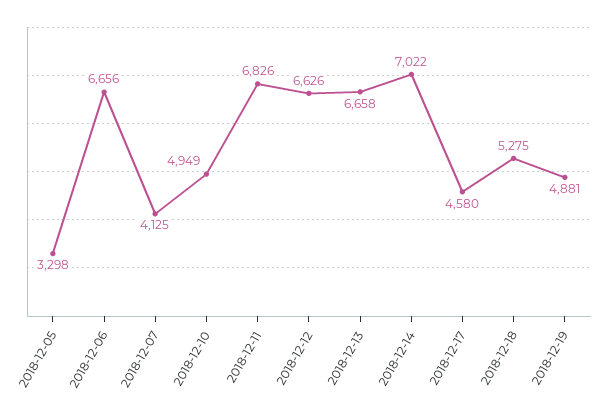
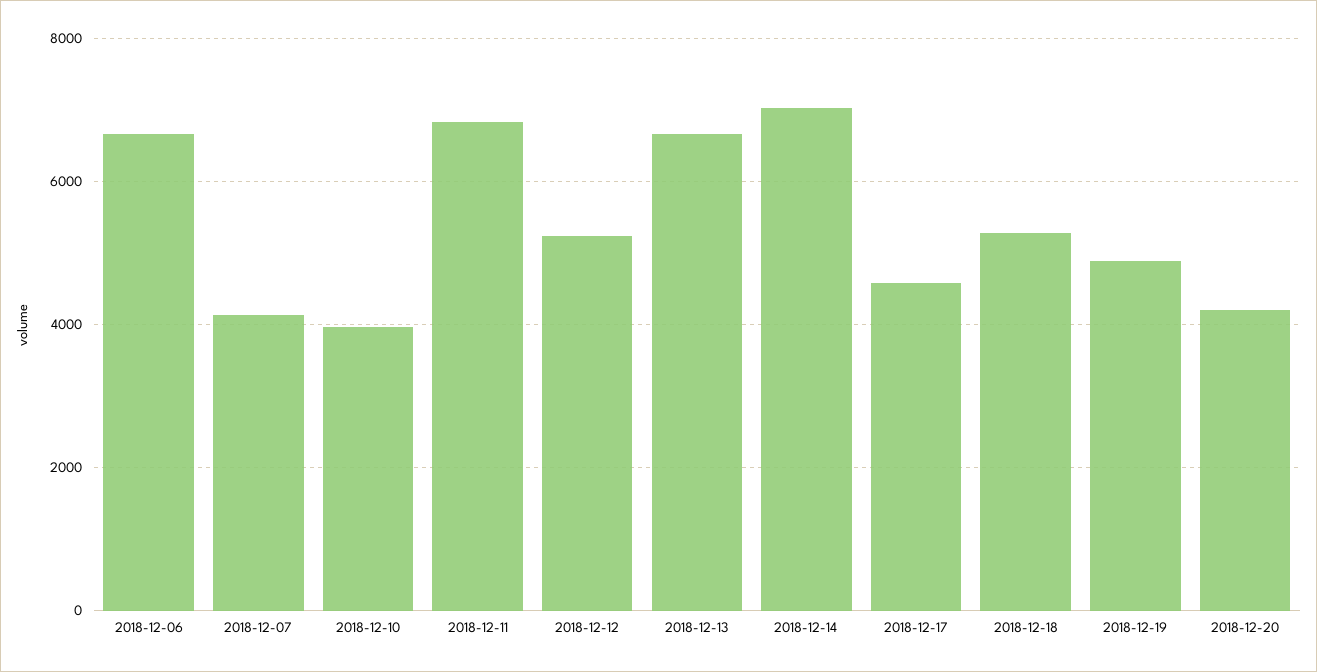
2018-12-05: 3298 -> none
2018-12-10: 4949 -> 4000
2018-12-12: 6626 -> 5200
2018-12-20: none -> 4200

